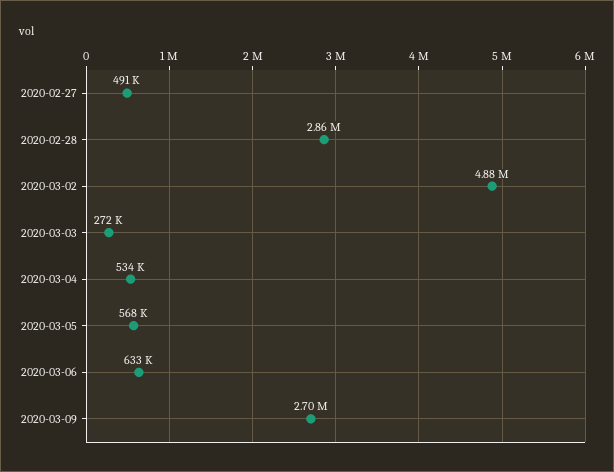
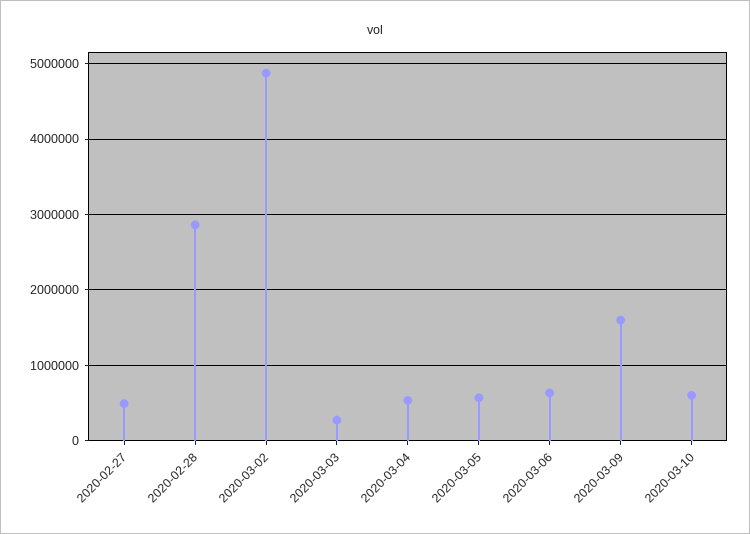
2020-03-09: 2700000 -> 1600000
2020-03-10: none -> 600000

